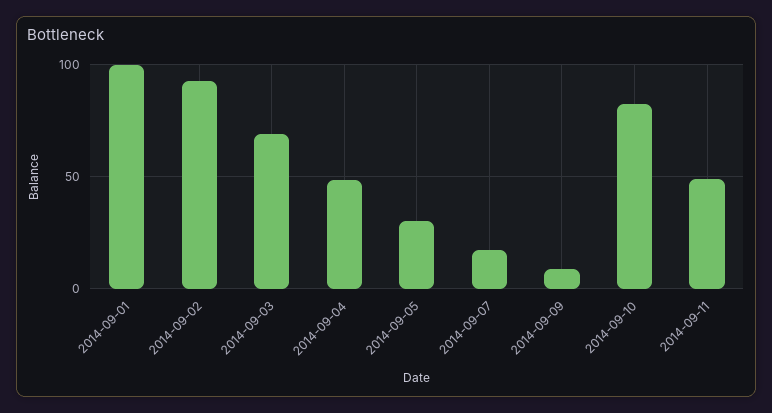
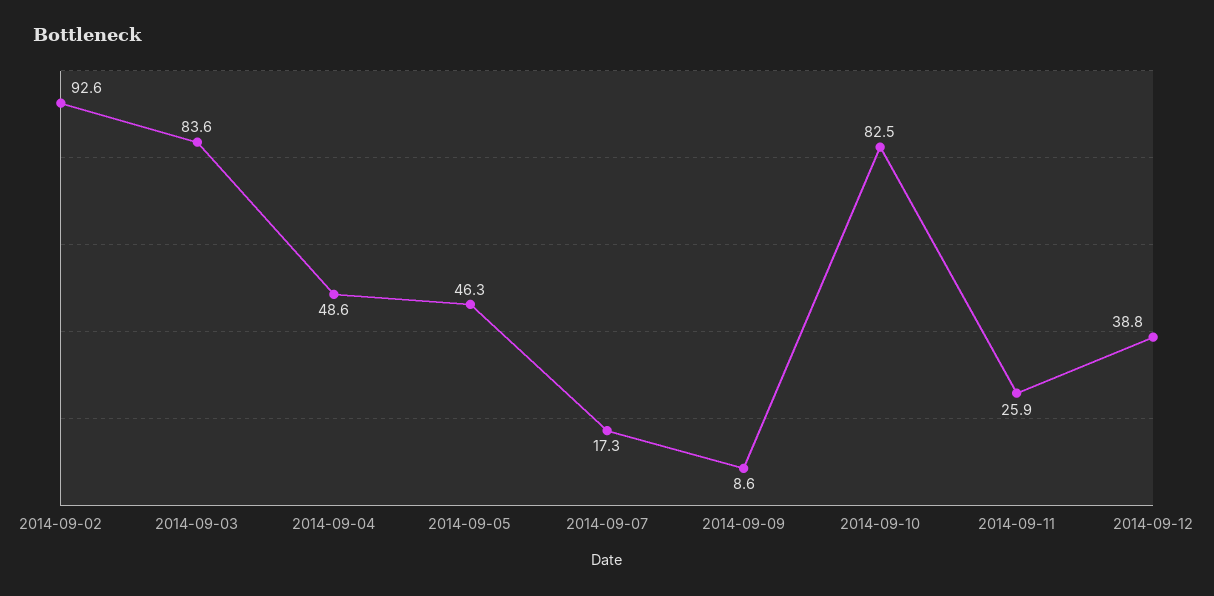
2014-09-01: 100 -> none
2014-09-03: 70 -> 83.6
2014-09-05: 30 -> 46.3
2014-09-11: 50 -> 25.9
2014-09-12: none -> 38.8

